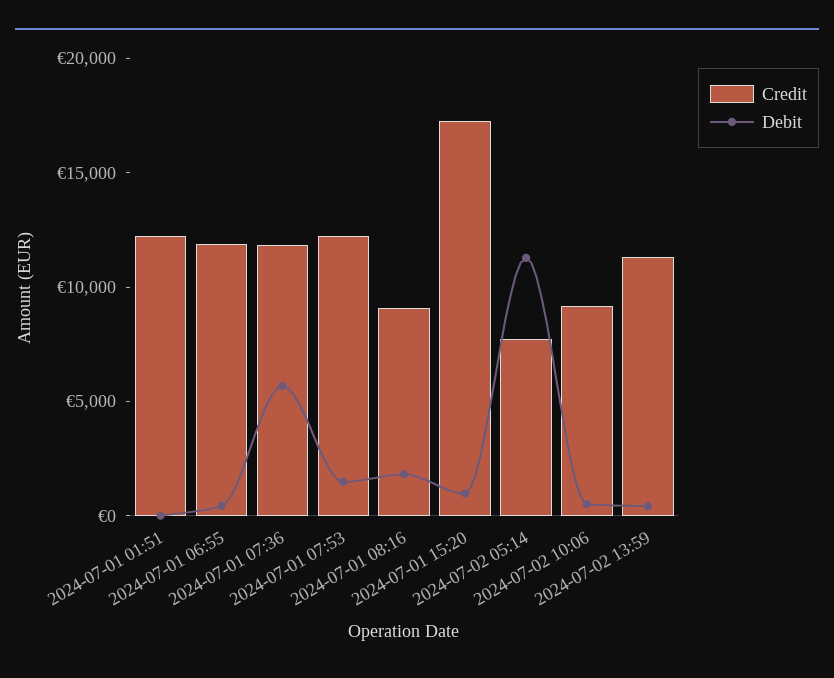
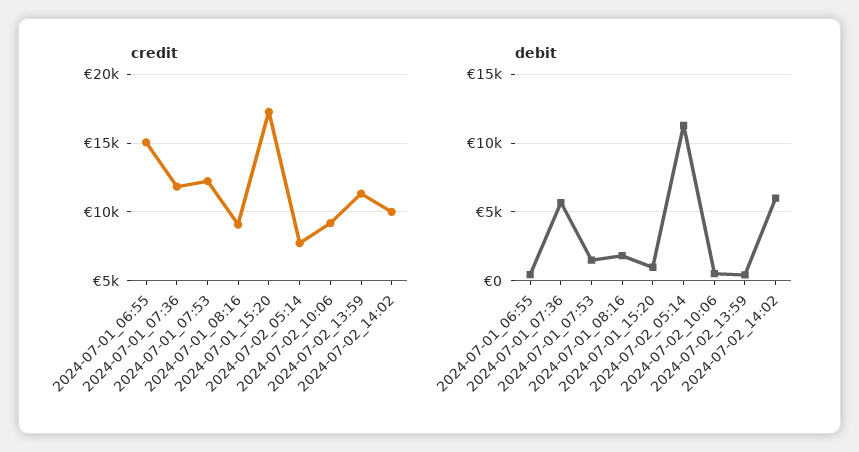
Credit, 2024-07-01 01:51: 12000 -> none
Debit, 2024-07-01 01:51: 0 -> none
Credit, 2024-07-01 06:55: 12000 -> 15000
Credit, 2024-07-02_14:02: none -> 10000
Debit, 2024-07-02_14:02: none -> 6000

